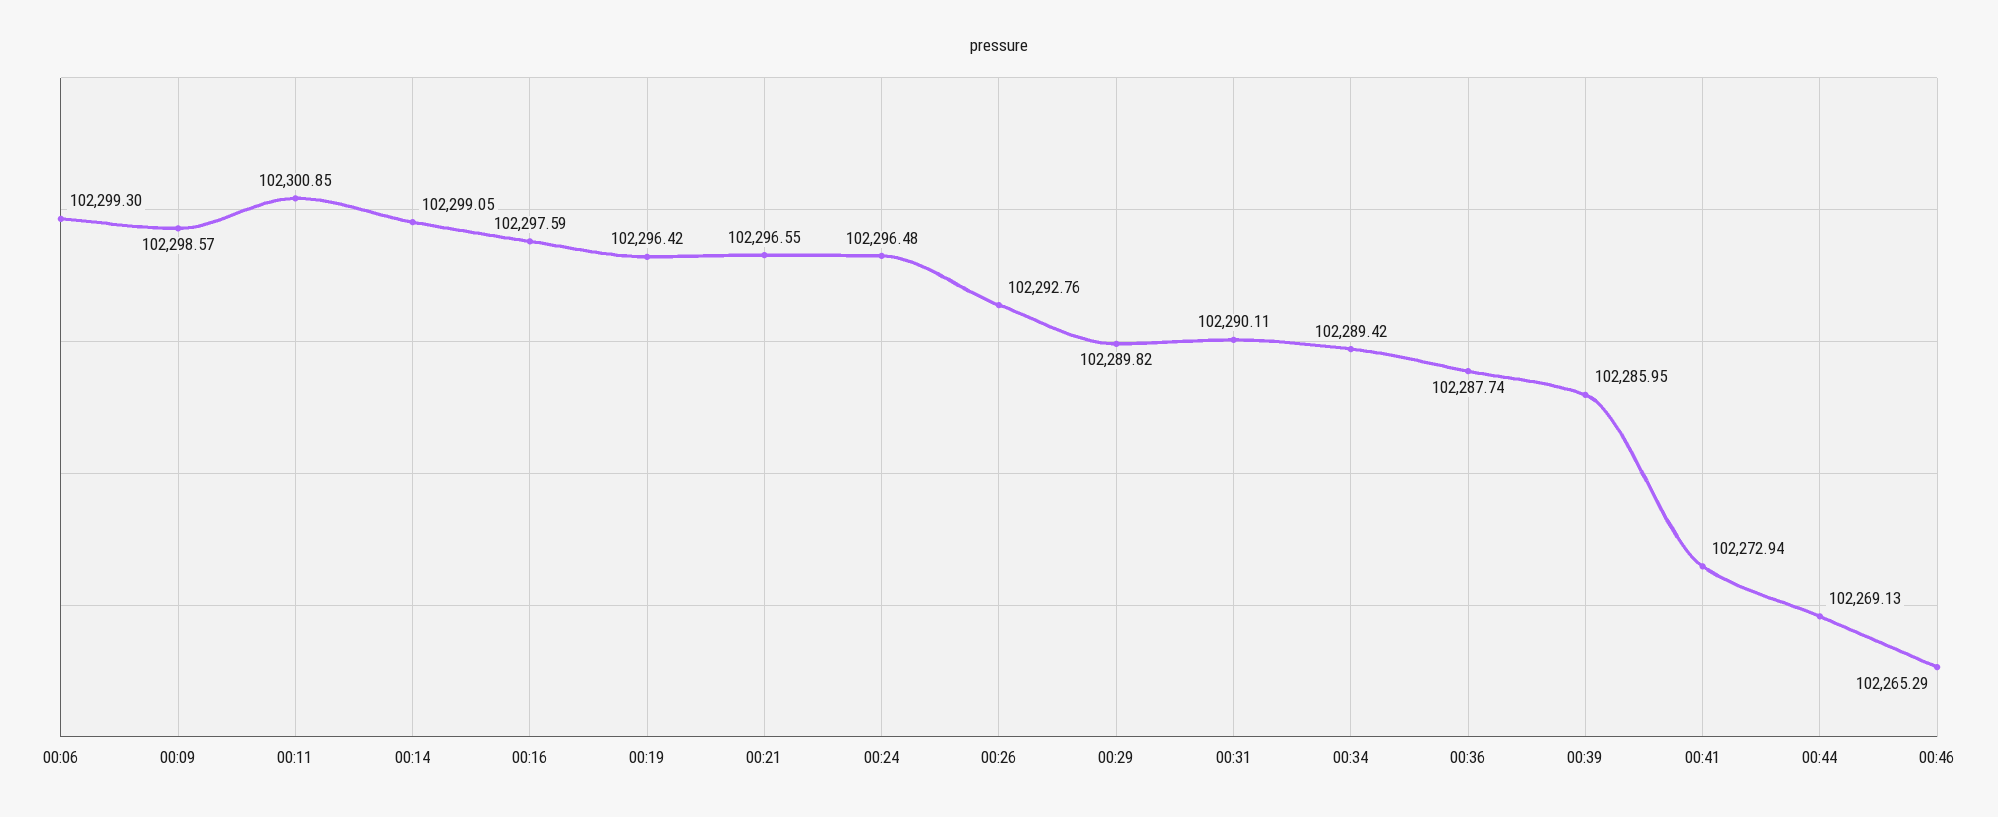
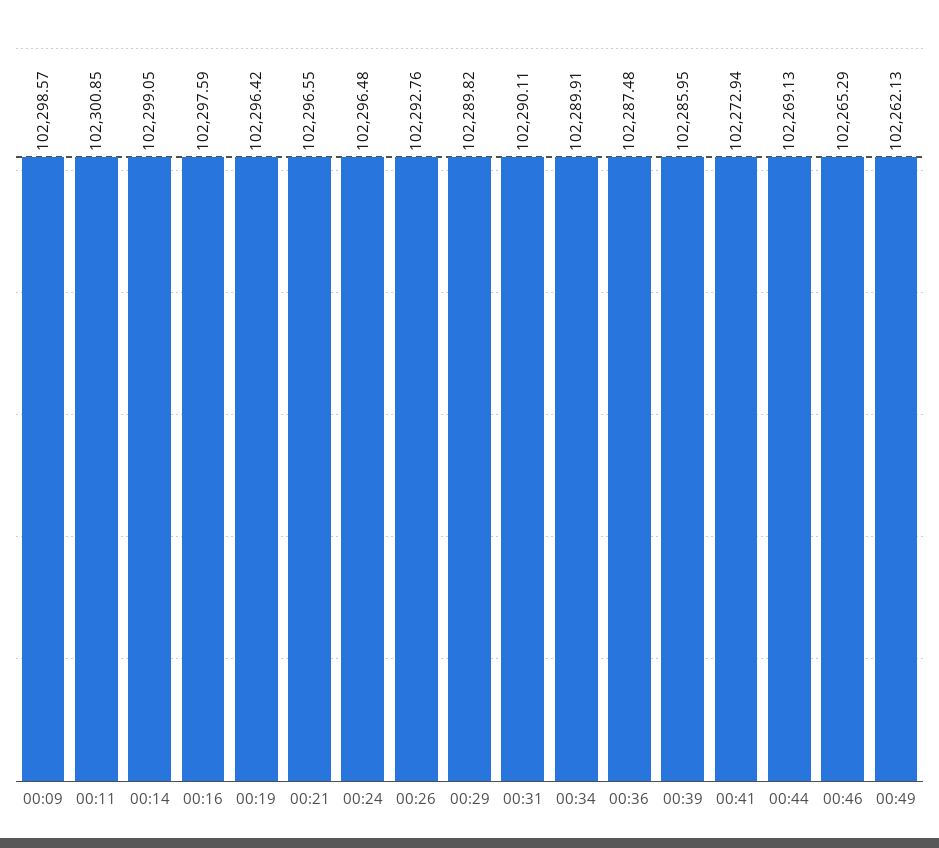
00:06: 102299.3 -> none
00:34: 102289.42 -> 102289.91
00:36: 102287.74 -> 102287.48
00:49: none -> 102262.13

